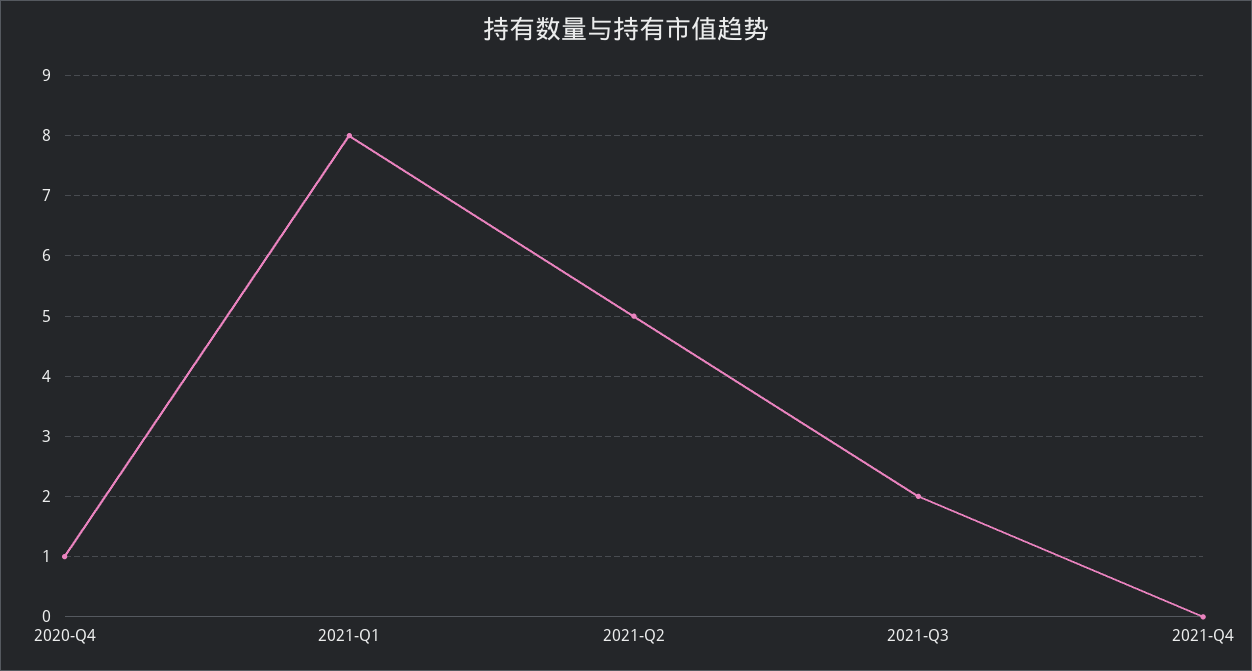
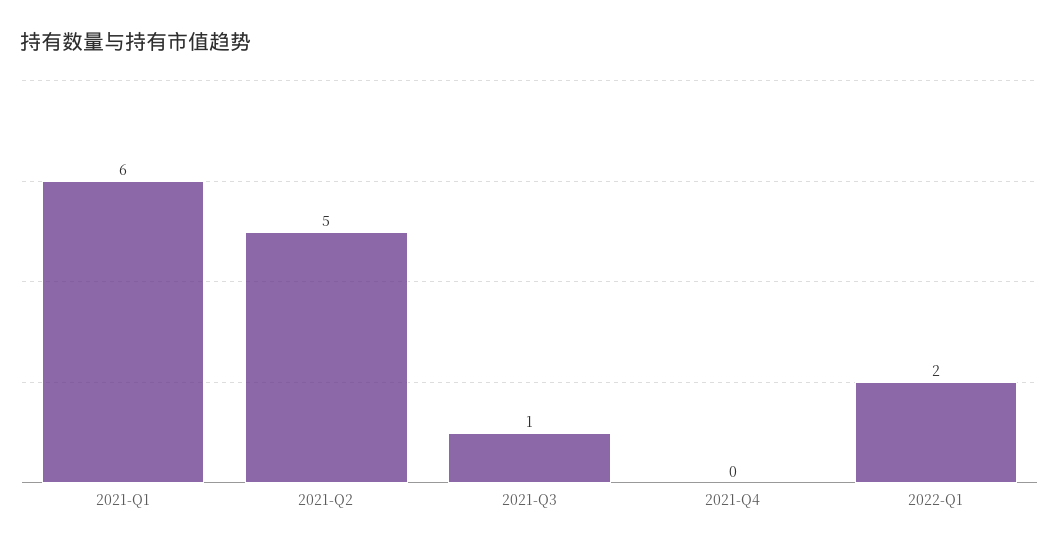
2020-Q4: 1 -> none
2021-Q1: 8 -> 6
2021-Q3: 2 -> 1
2022-Q1: none -> 2

